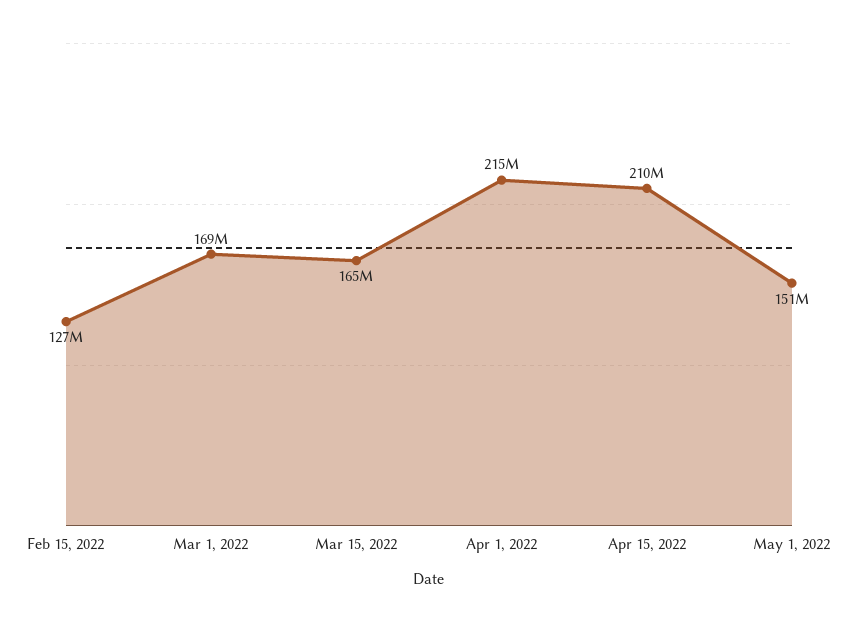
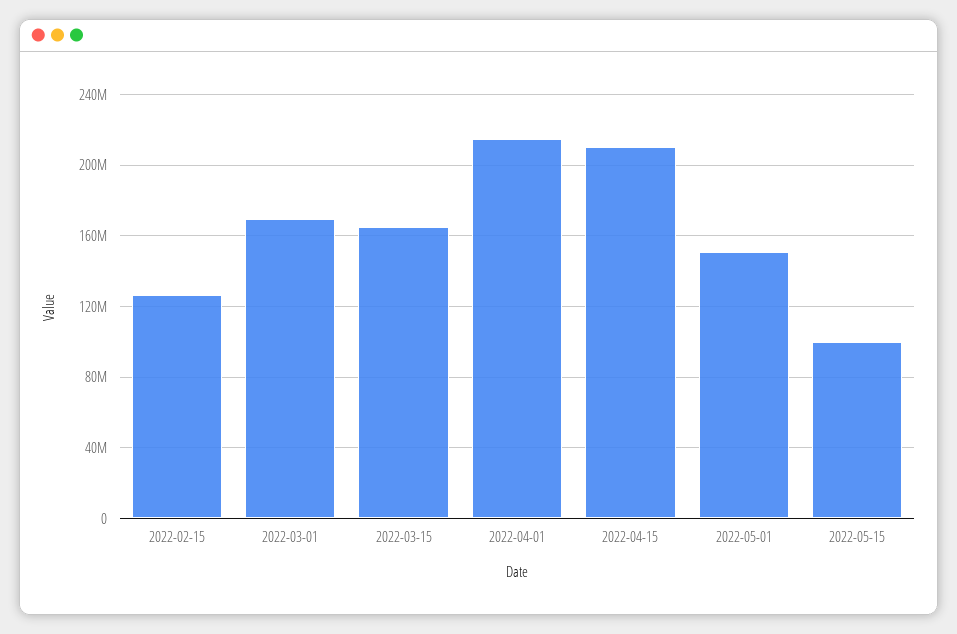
2022-05-15: none -> 100000000

